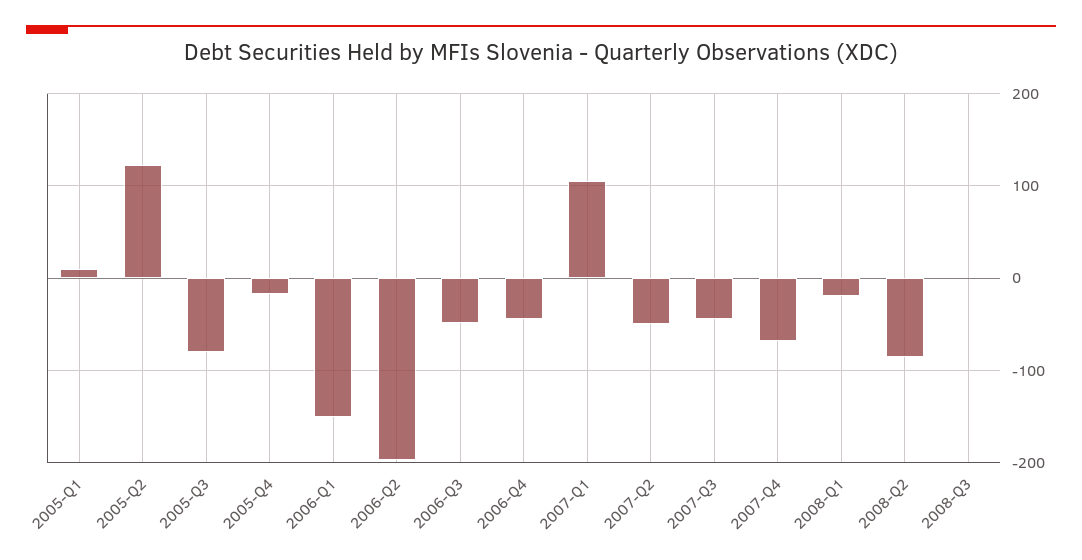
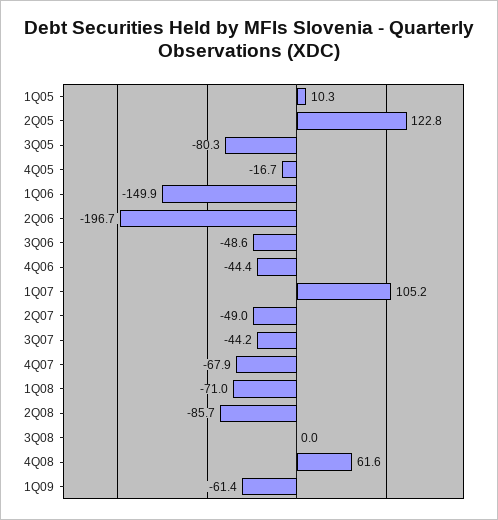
2008-Q1: -20 -> -71
4Q08: none -> 61.6
1Q09: none -> -61.4

